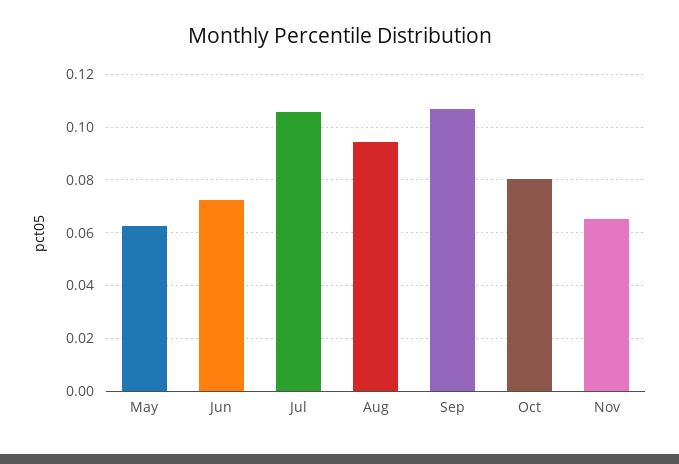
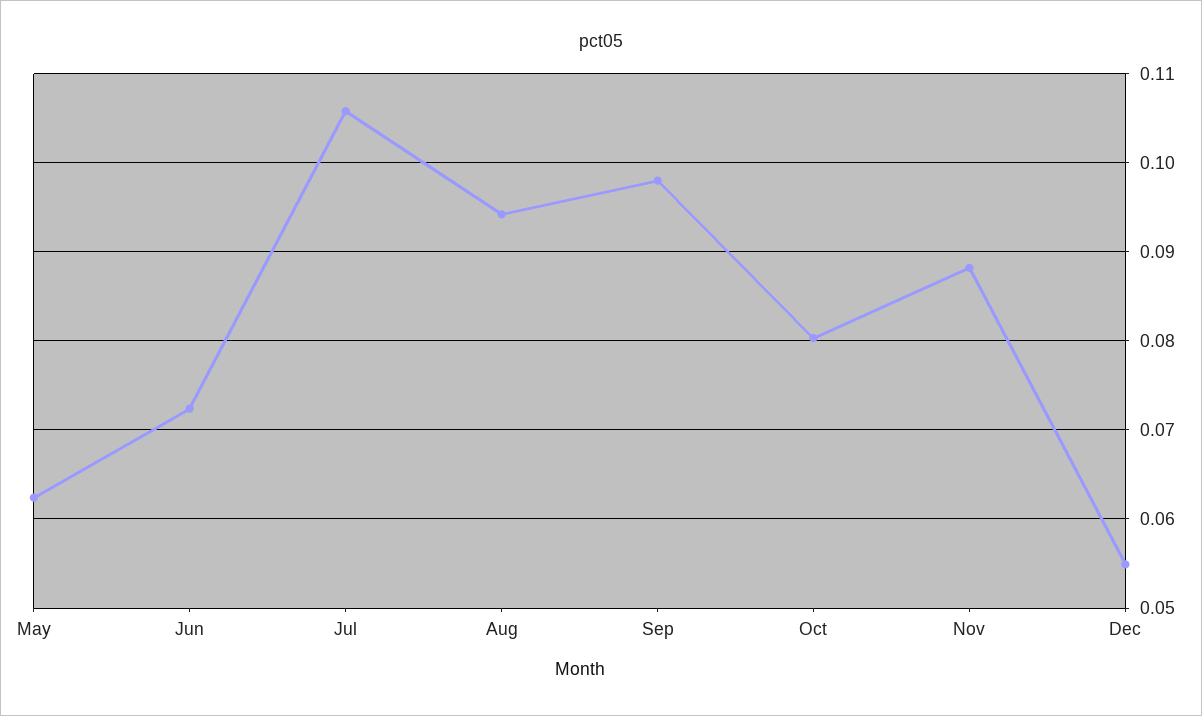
Sep: 0.1075 -> 0.098
Nov: 0.065 -> 0.088
Dec: none -> 0.055

